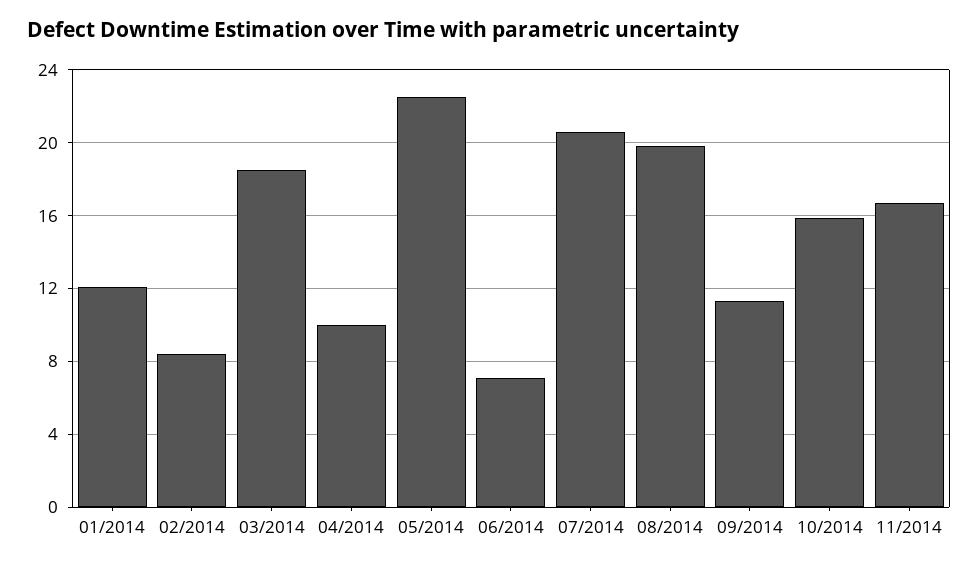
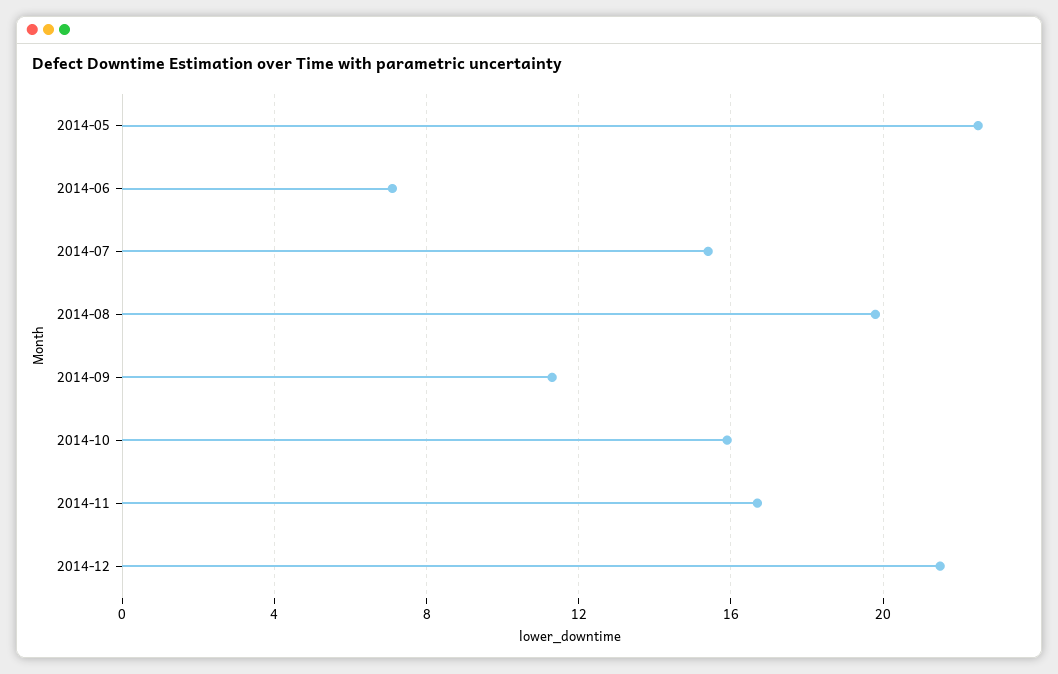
01/2014: 12 -> none
02/2014: 8.5 -> none
03/2014: 18.5 -> none
04/2014: 10 -> none
07/2014: 20.5 -> 15.5
2014-12: none -> 21.5

